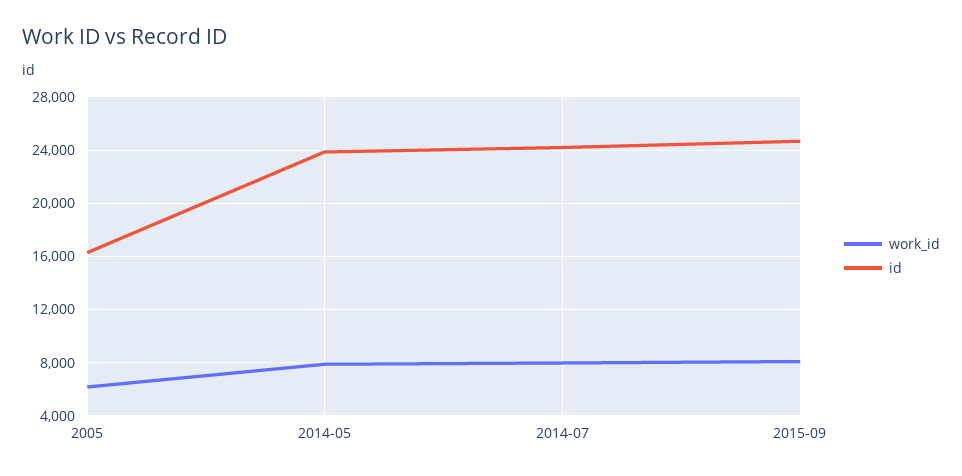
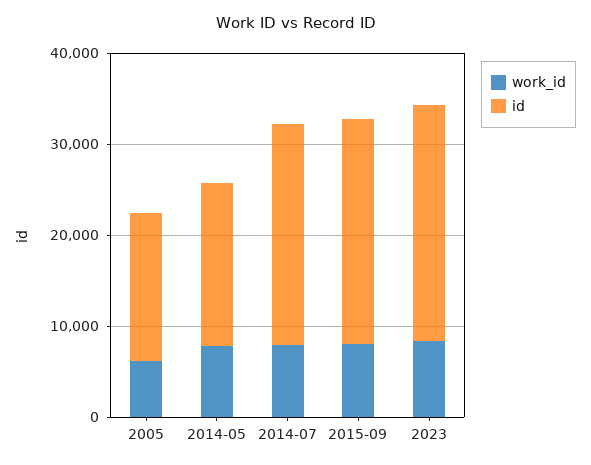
id, 2014-05: 24000 -> 18000
work_id, 2023: none -> 8000
id, 2023: none -> 26000

